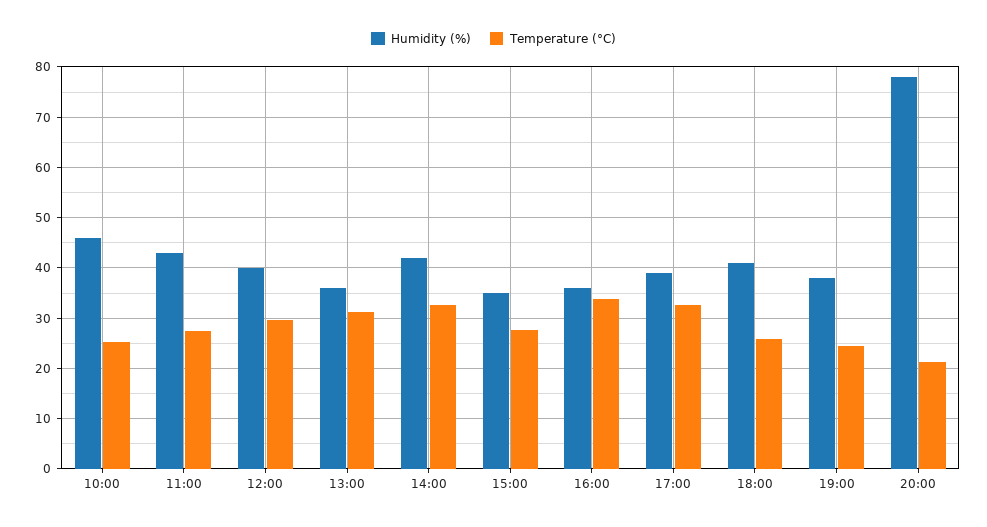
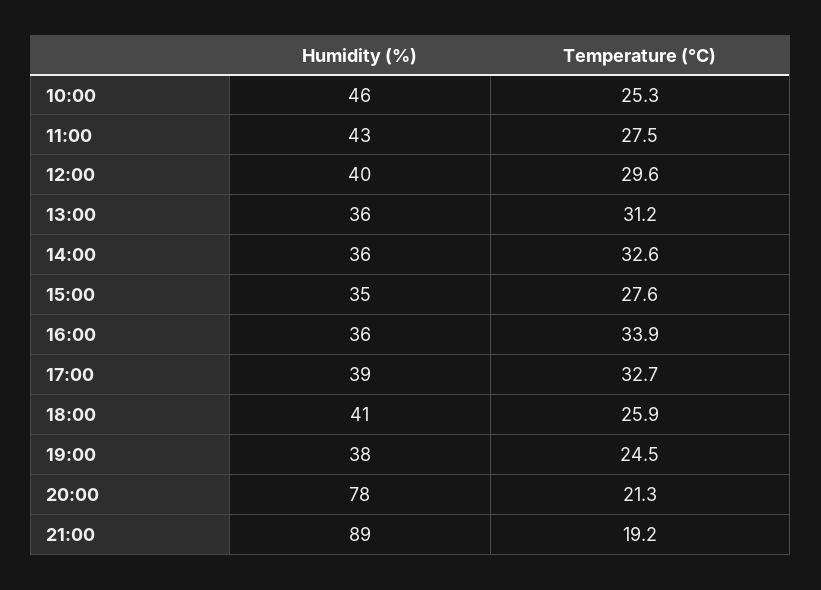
Humidity (%), 14:00: 42 -> 36
Humidity (%), 21:00: none -> 89
Temperature (°C), 21:00: none -> 19.2

